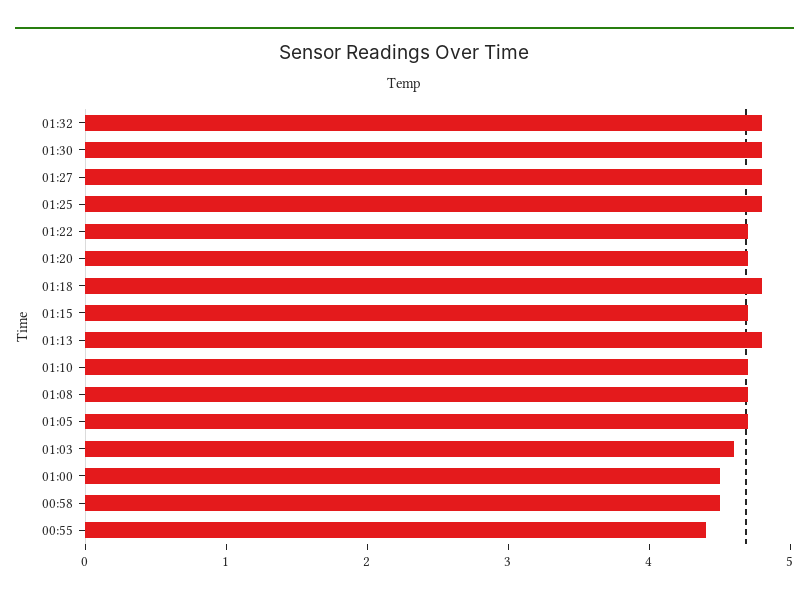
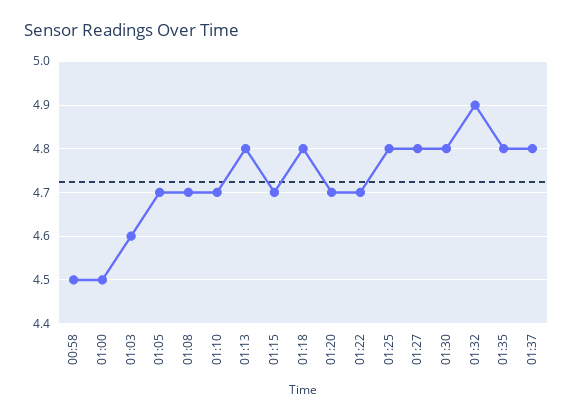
01:32: 4.8 -> 4.9
00:55: 4.4 -> none
01:35: none -> 4.8
01:37: none -> 4.8

